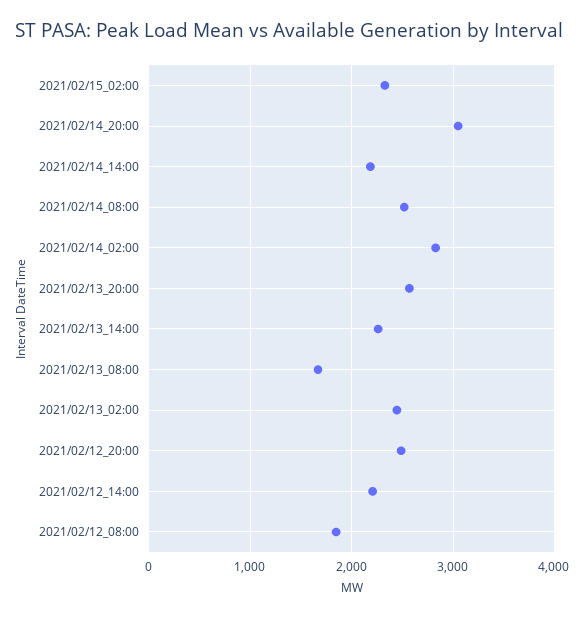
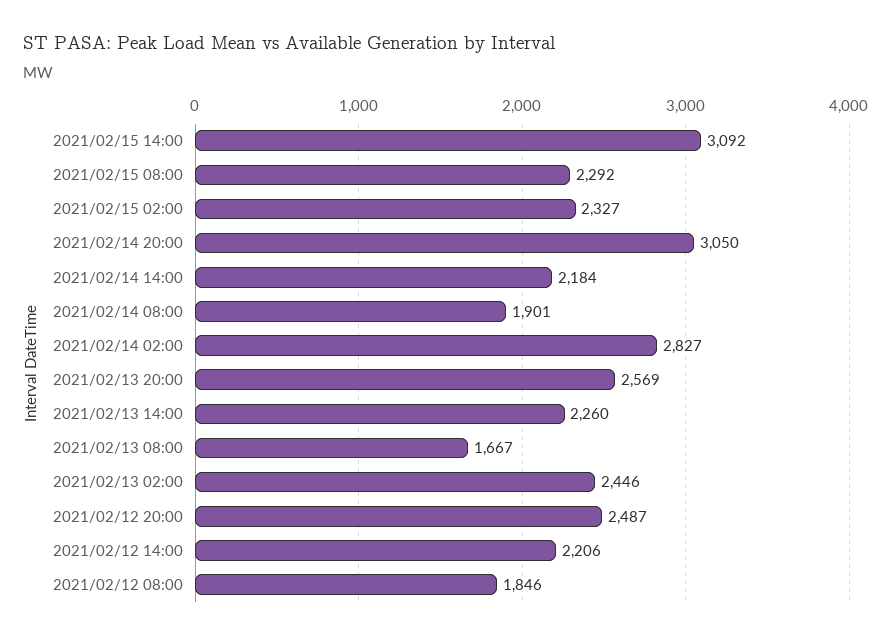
2021/02/14_08:00: 2500 -> 1901
2021/02/15 14:00: none -> 3092
2021/02/15 08:00: none -> 2292

